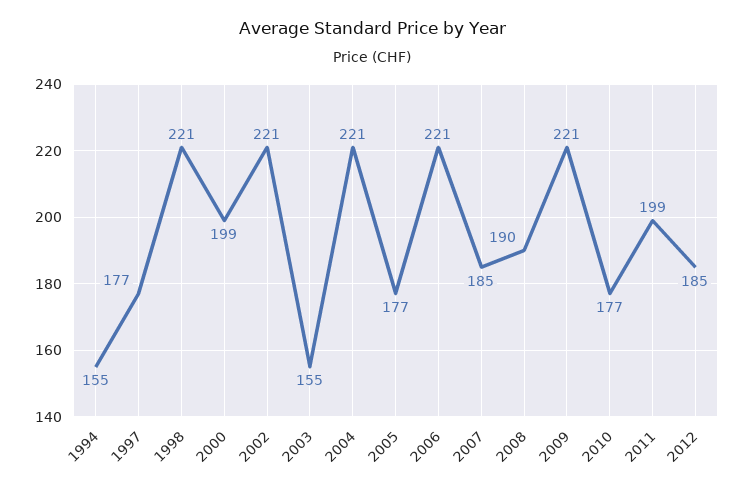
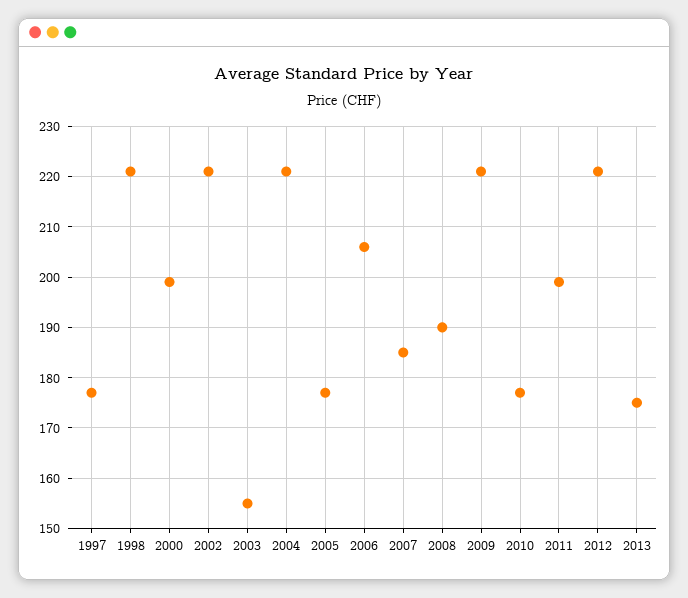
1994: 155 -> none
2006: 221 -> 205
2012: 185 -> 220
2013: none -> 175

